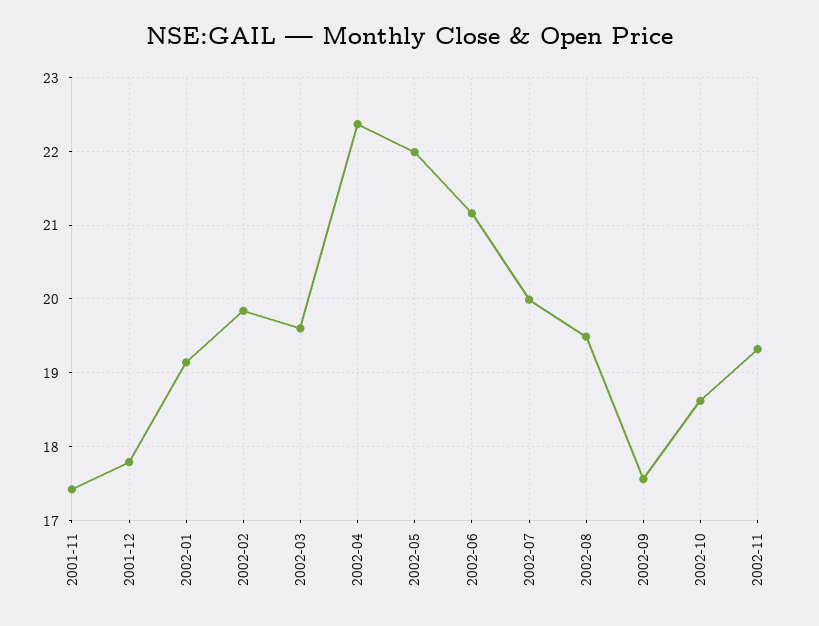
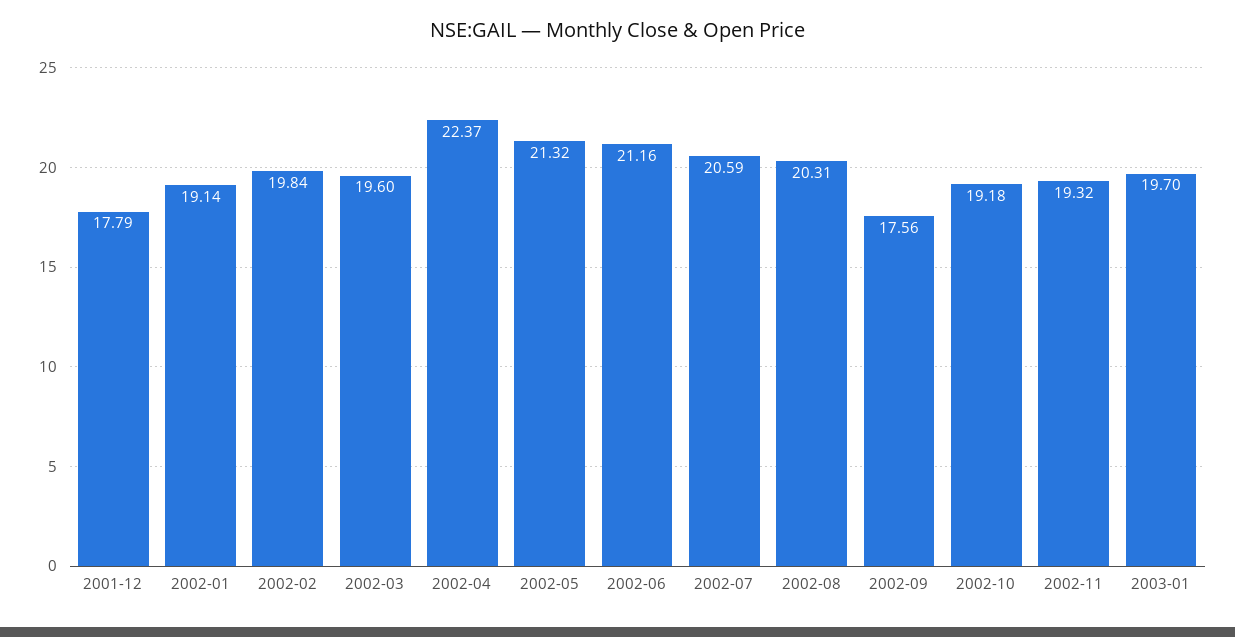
2001-11: 17.4 -> none
2002-05: 22 -> 21.32
2002-07: 20 -> 20.59
2002-08: 19.5 -> 20.31
2002-10: 18.6 -> 19.18
2003-01: none -> 19.7

